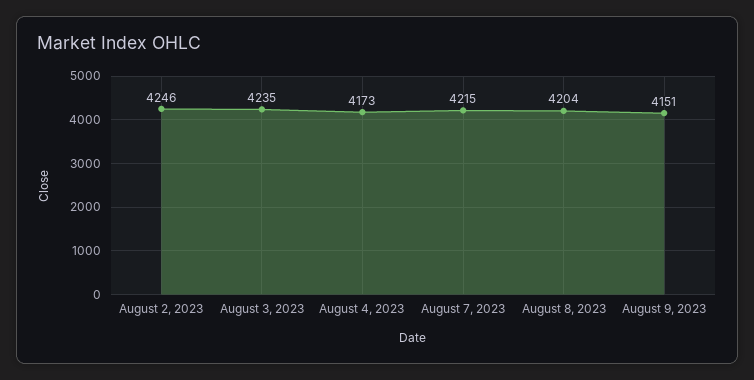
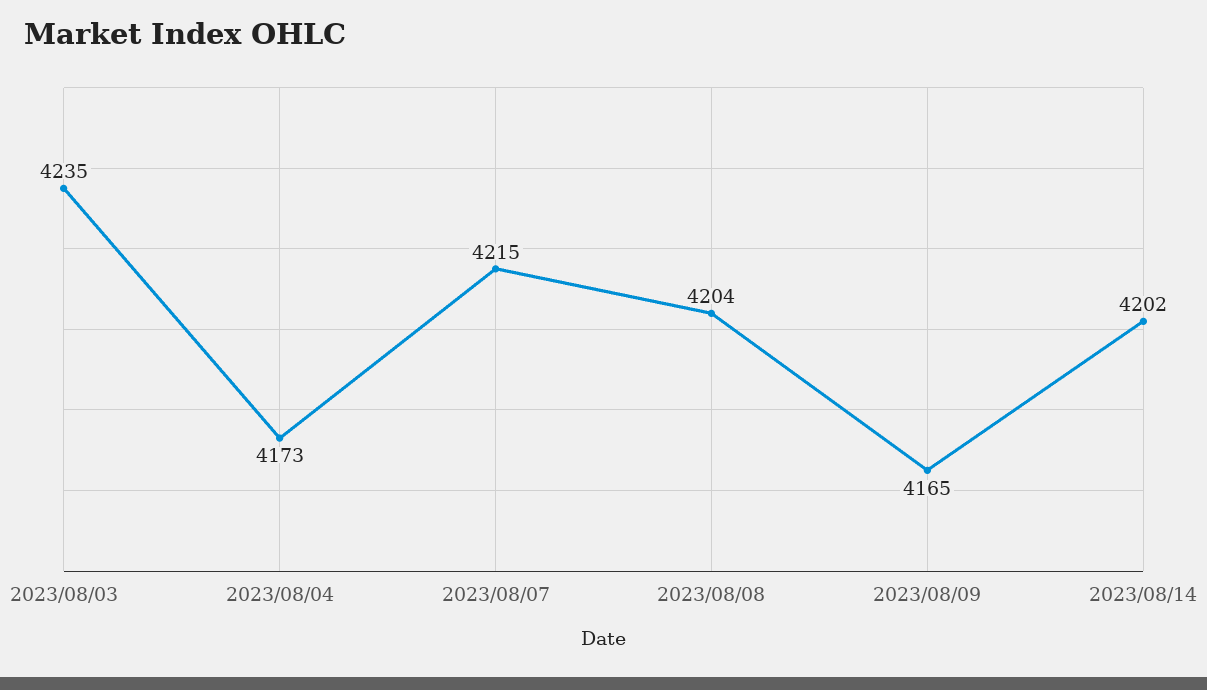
August 2, 2023: 4246 -> none
August 9, 2023: 4151 -> 4165
2023/08/14: none -> 4202

